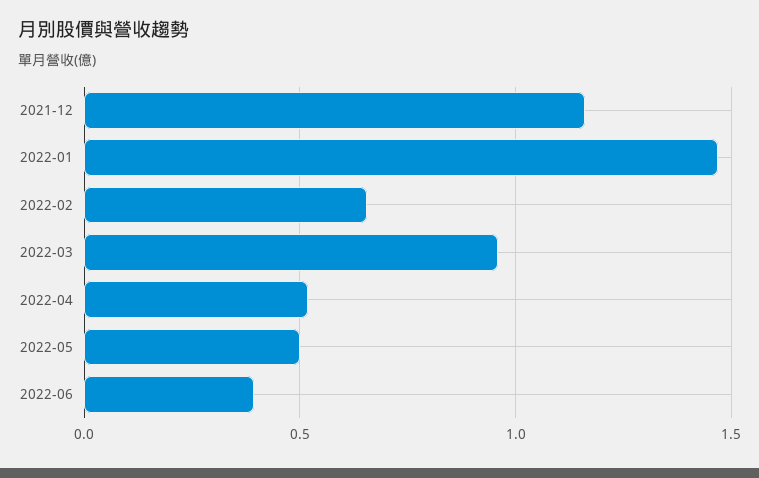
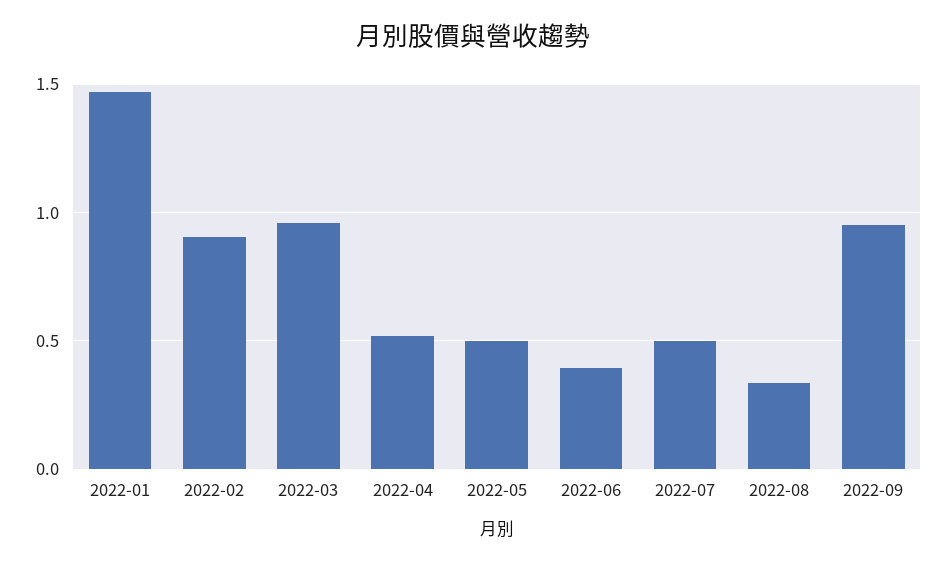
2021-12: 1.15 -> none
2022-02: 0.65 -> 0.9
2022-07: none -> 0.5
2022-08: none -> 0.35
2022-09: none -> 0.95

